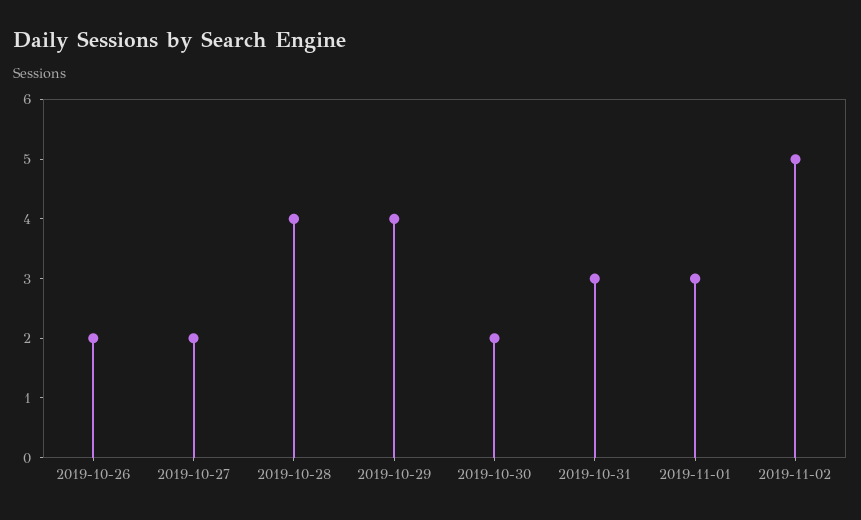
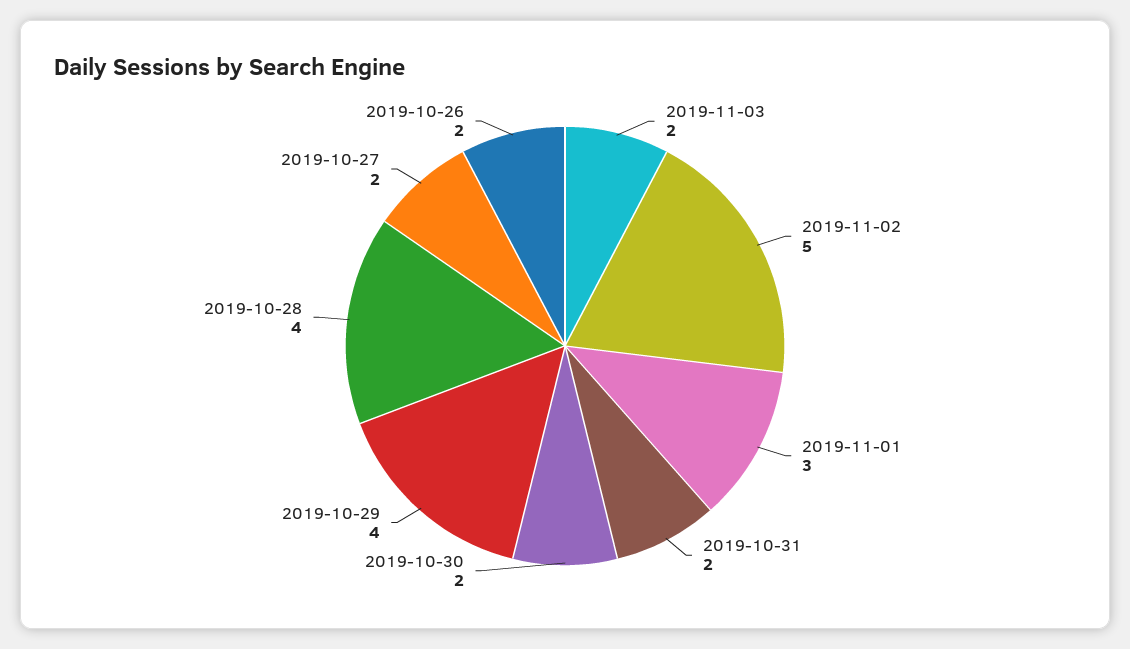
2019-10-31: 3 -> 2
2019-11-03: none -> 2

